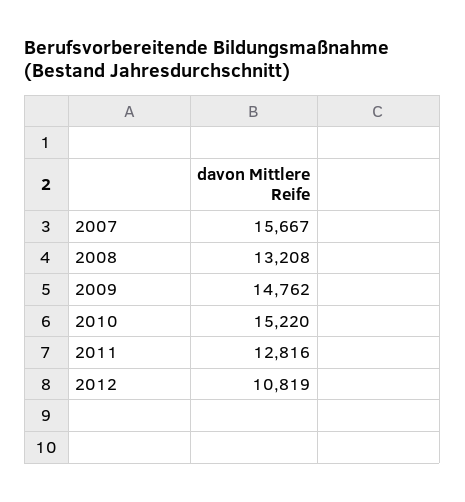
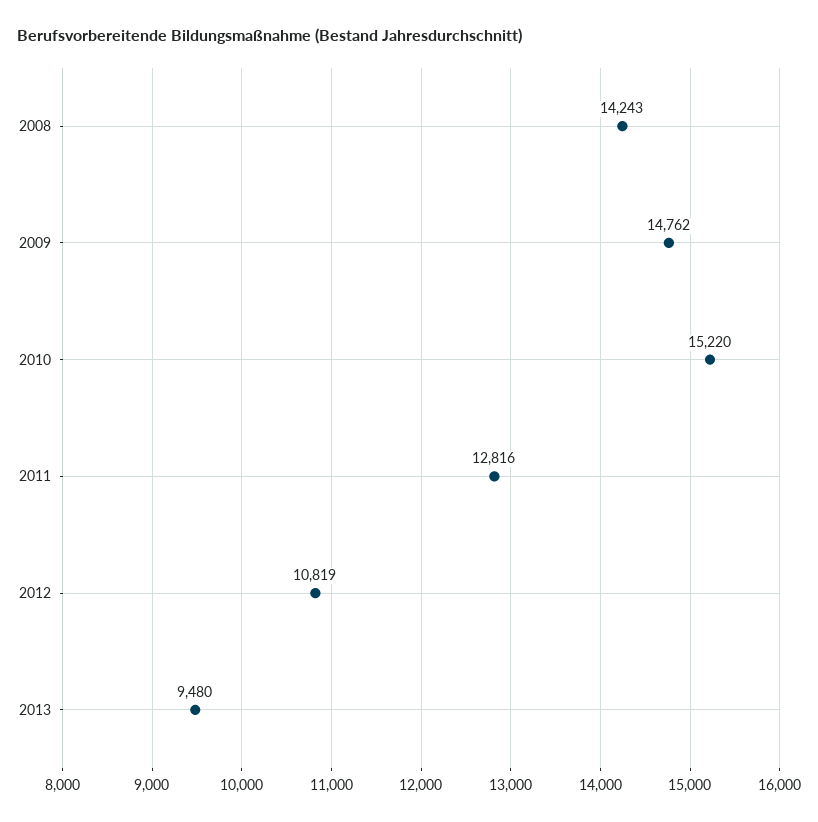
2007: 15667 -> none
2008: 13208 -> 14243
2013: none -> 9480

